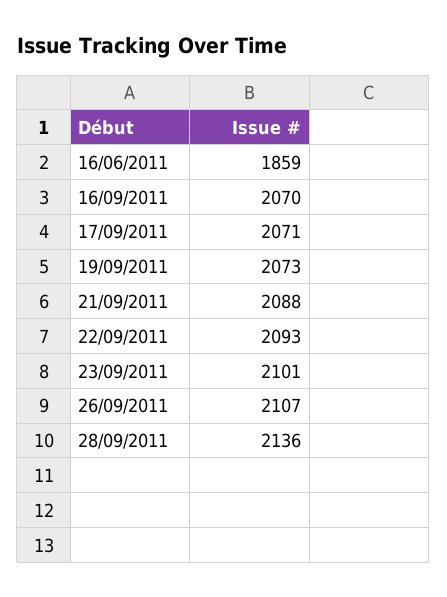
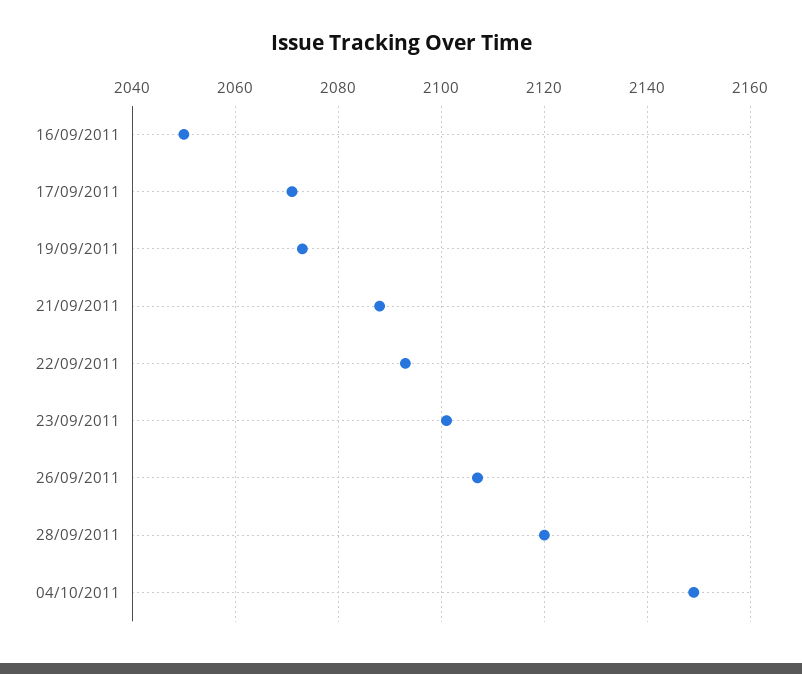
16/06/2011: 1859 -> none
16/09/2011: 2070 -> 2050
28/09/2011: 2136 -> 2120
04/10/2011: none -> 2150

